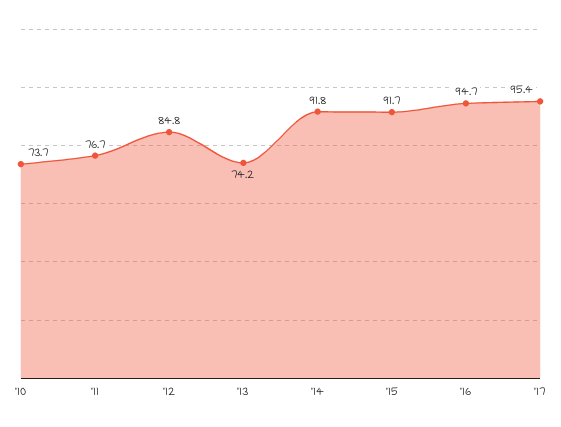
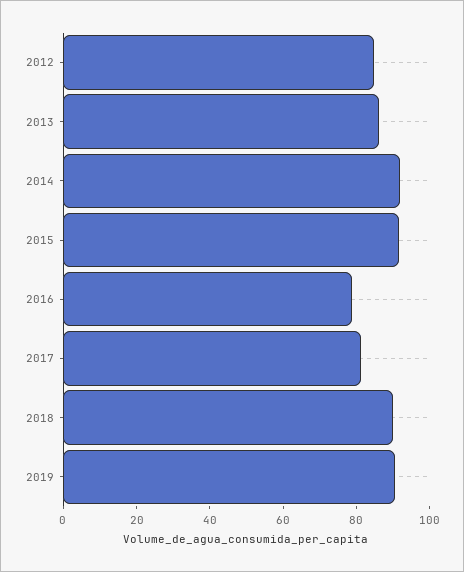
'10: 73.7 -> none
'11: 76.7 -> none
'13: 74.2 -> 85
'16: 94.7 -> 80
'17: 95.4 -> 80
2018: none -> 90
2019: none -> 90

